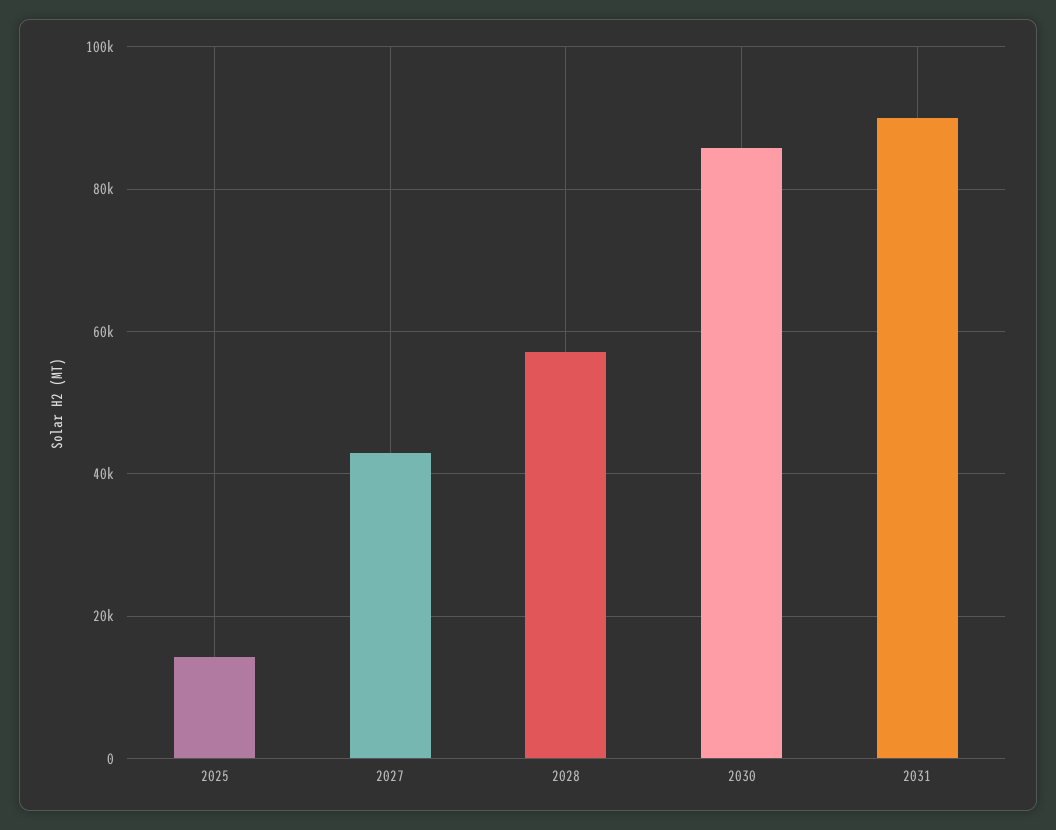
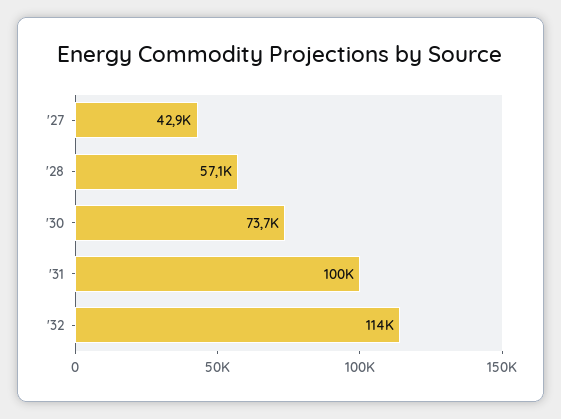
2025: 14000 -> none
2030: 86000 -> 73700
2031: 90000 -> 100000
'32: none -> 114000

